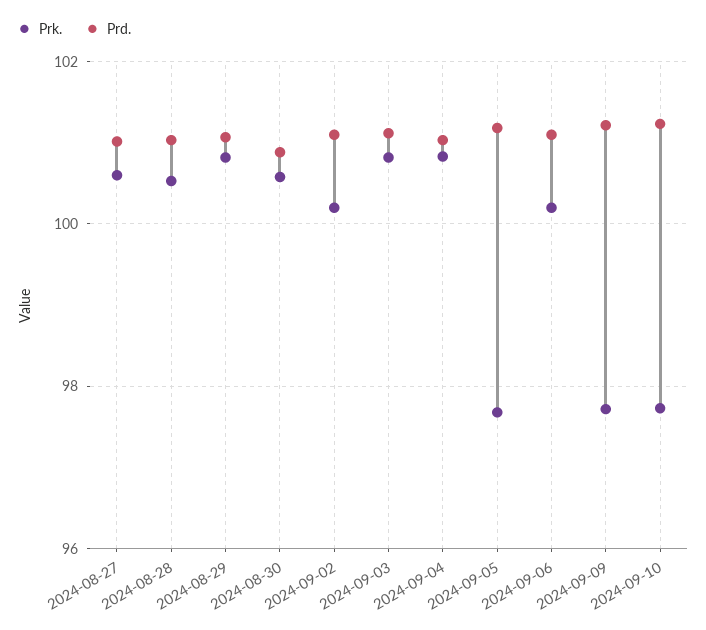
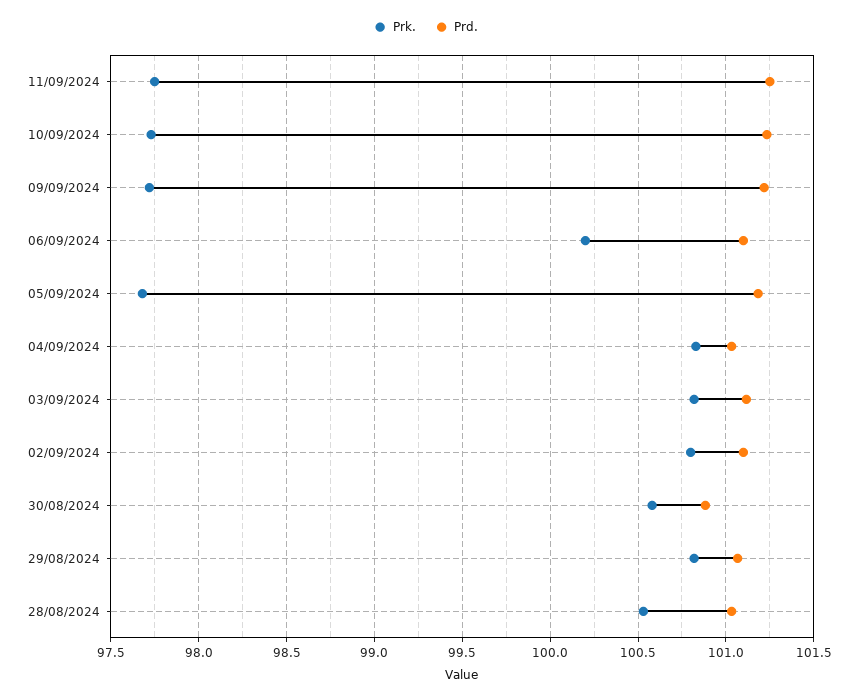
Prk., 2024-08-27: 100.6 -> none
Prd., 2024-08-27: 101 -> none
Prk., 2024-09-02: 100.2 -> 100.8
Prk., 11/09/2024: none -> 97.75
Prd., 11/09/2024: none -> 101.25

